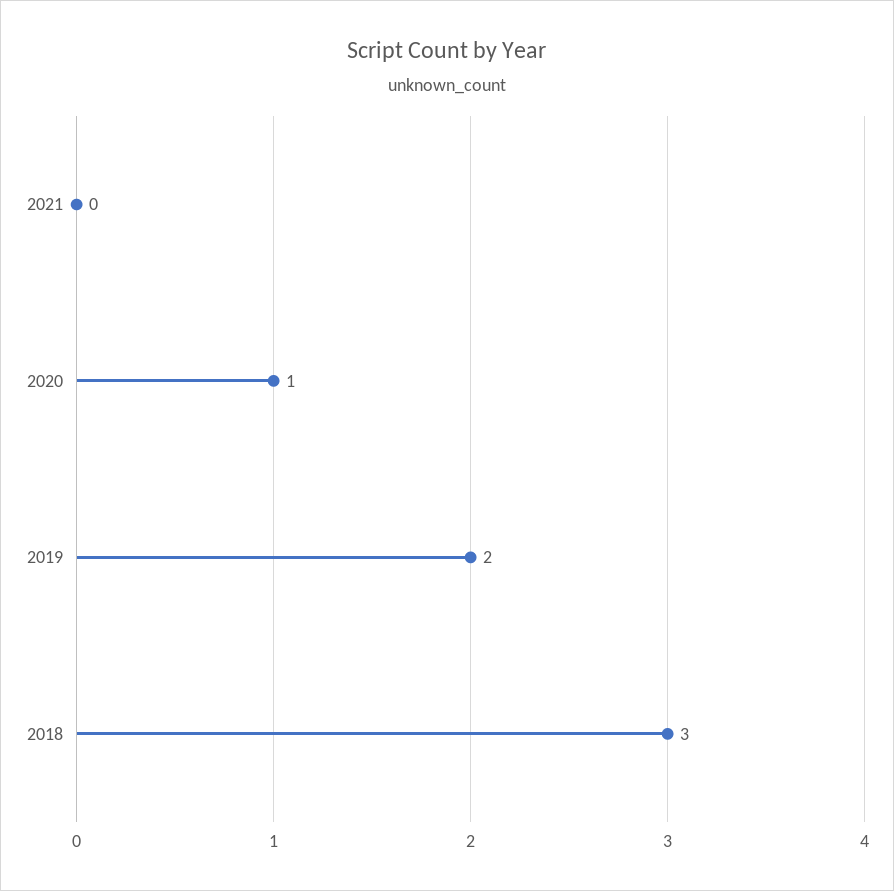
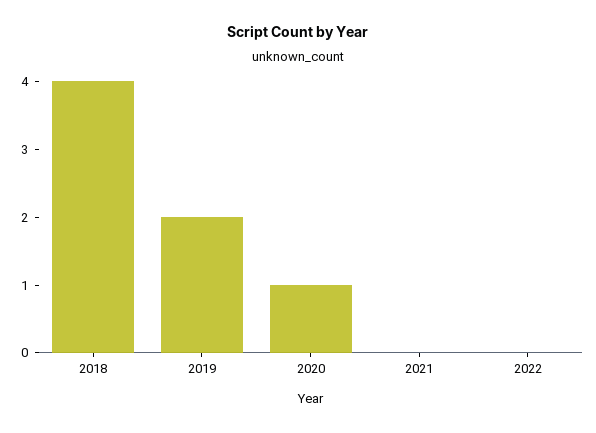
2018: 3 -> 4
2022: none -> 0

